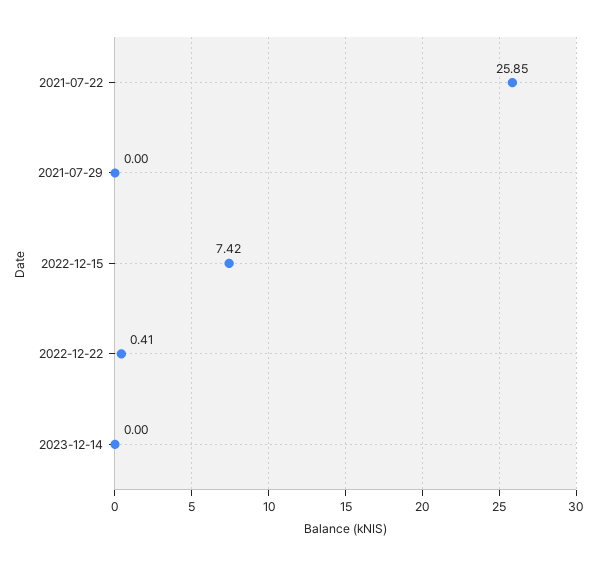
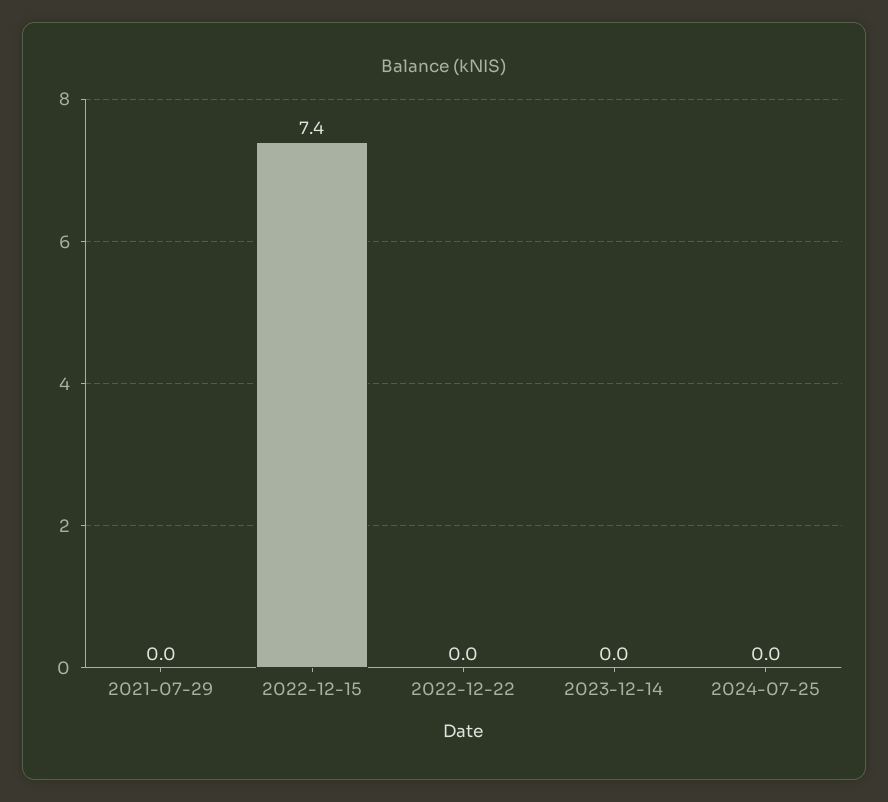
2021-07-22: 25.85 -> none
2022-12-22: 0.41 -> 0
2024-07-25: none -> 0

